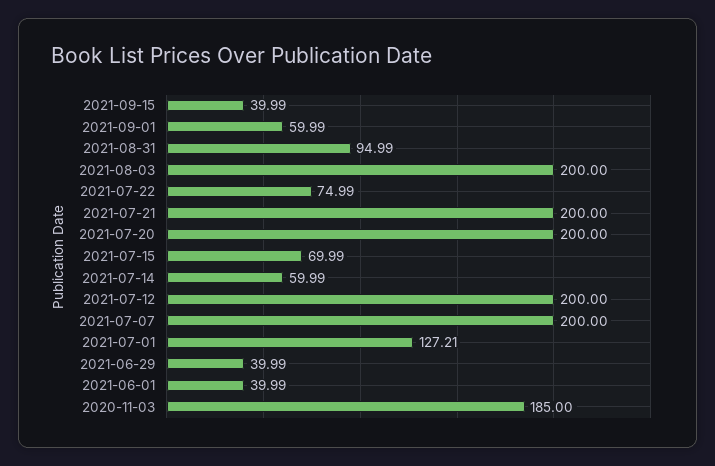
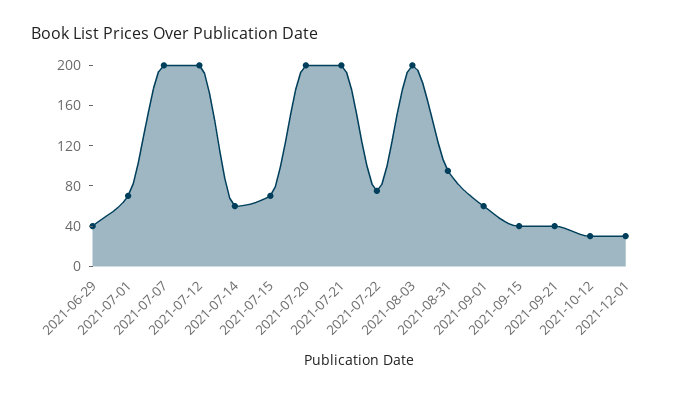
2021-07-01: 127.21 -> 70
2021-06-01: 39.99 -> none
2020-11-03: 185 -> none
2021-09-21: none -> 40
2021-10-12: none -> 30
2021-12-01: none -> 30

